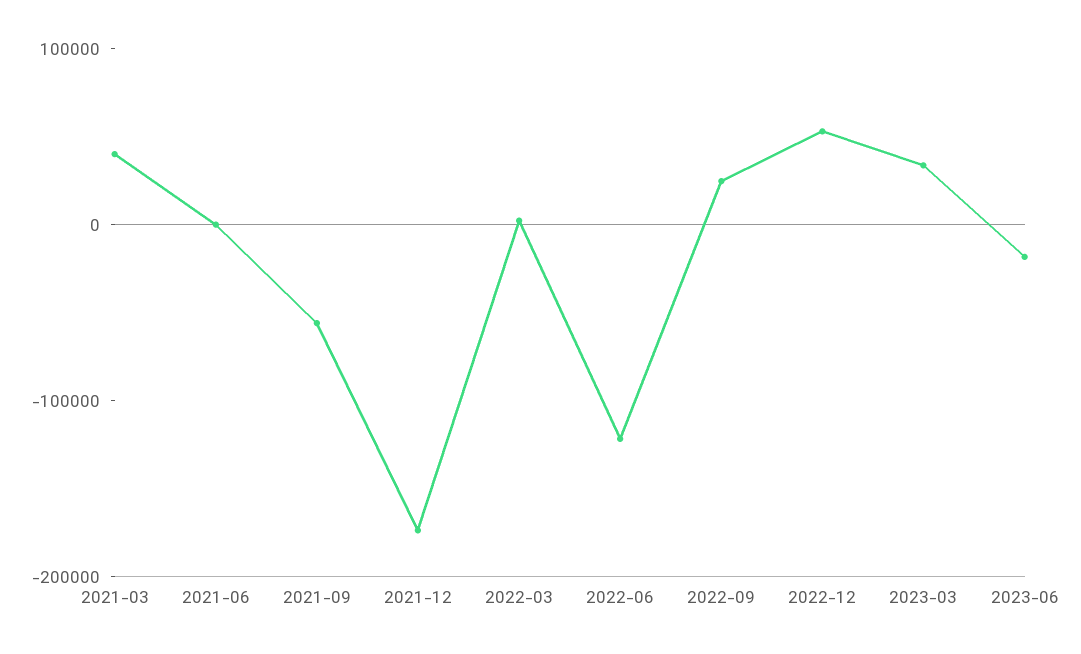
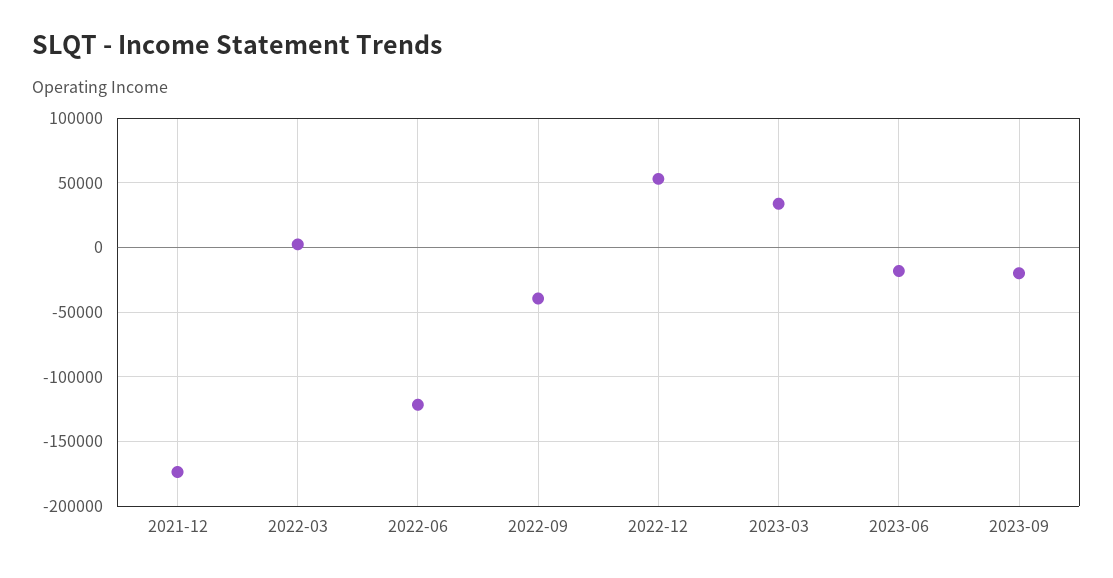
2021-03: 40000 -> none
2021-06: 0 -> none
2021-09: -60000 -> none
2022-09: 20000 -> -40000
2023-09: none -> -20000

